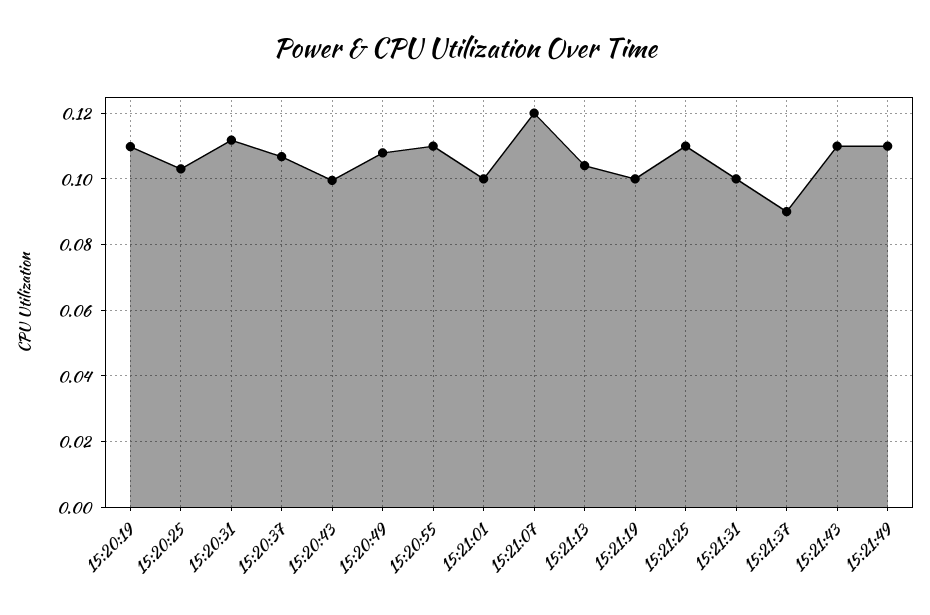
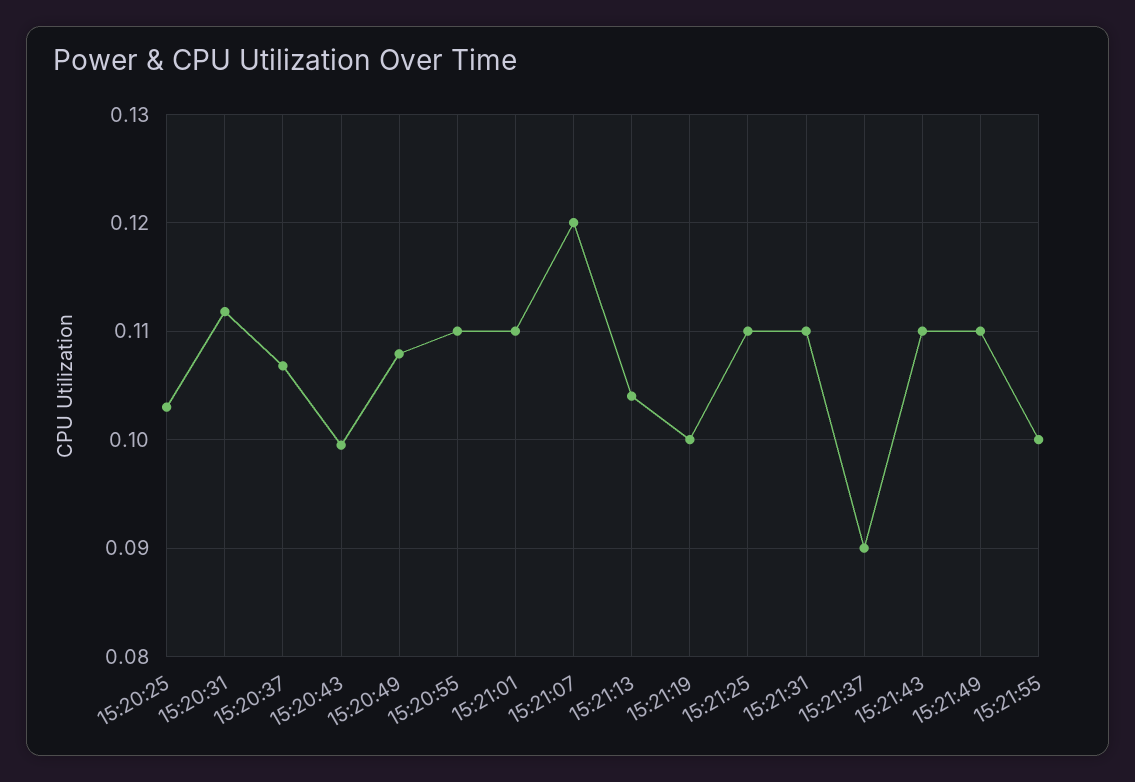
15:20:19: 0.11 -> none
15:21:01: 0.1 -> 0.11
15:21:31: 0.1 -> 0.11
15:21:55: none -> 0.1

